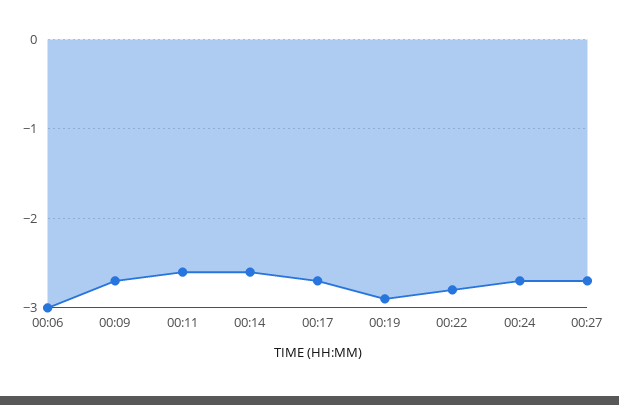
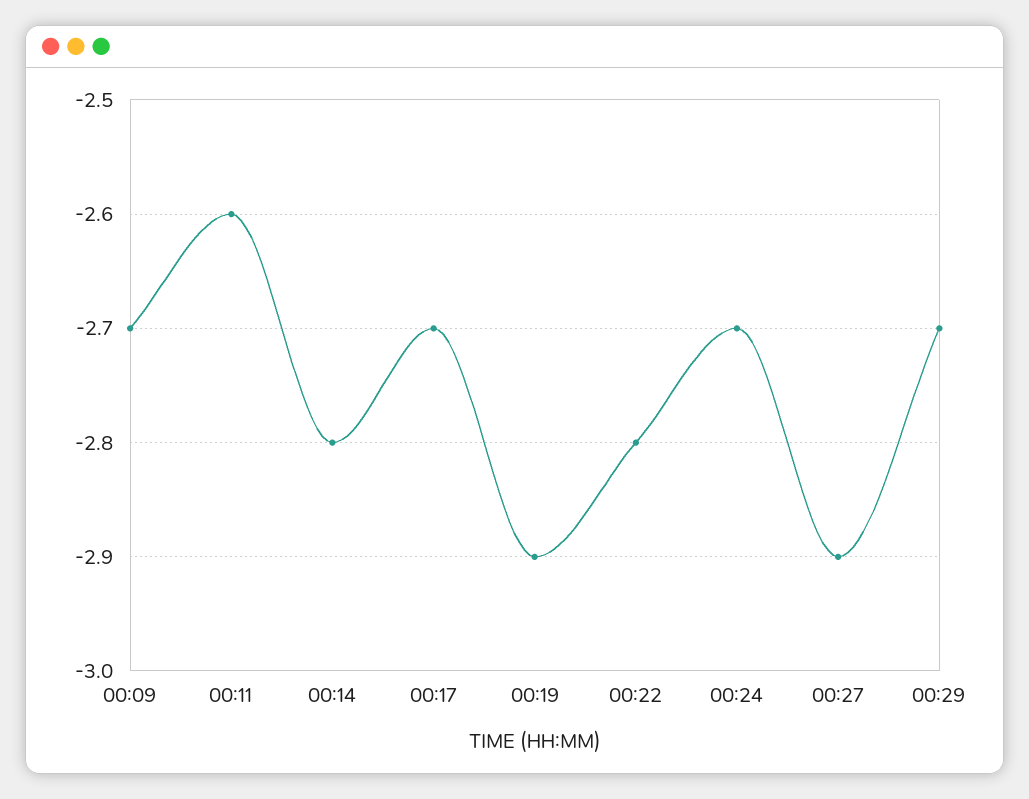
00:06: -3 -> none
00:14: -2.6 -> -2.8
00:27: -2.7 -> -2.9
00:29: none -> -2.7

